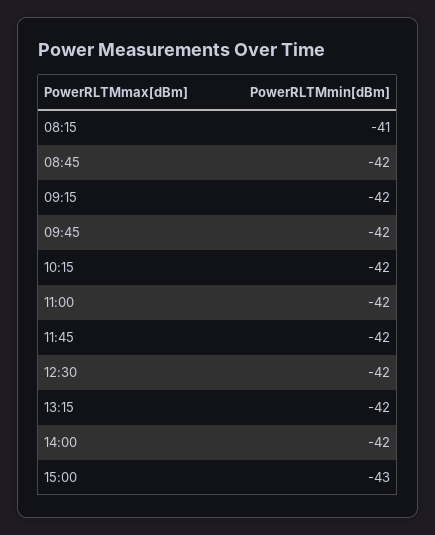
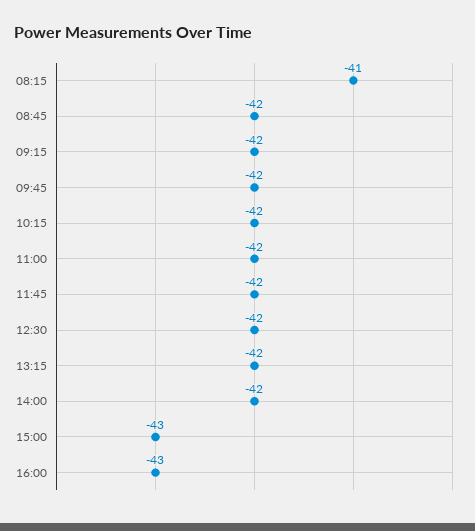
16:00: none -> -43

